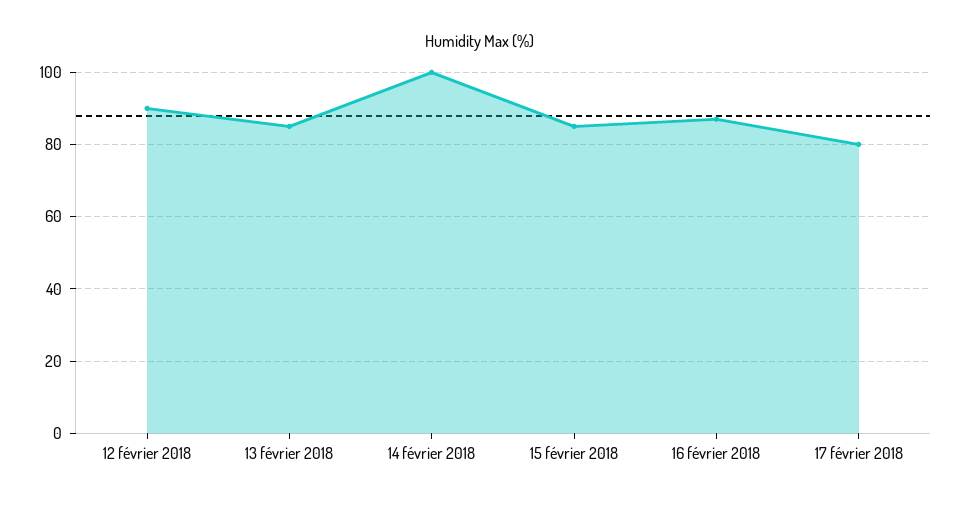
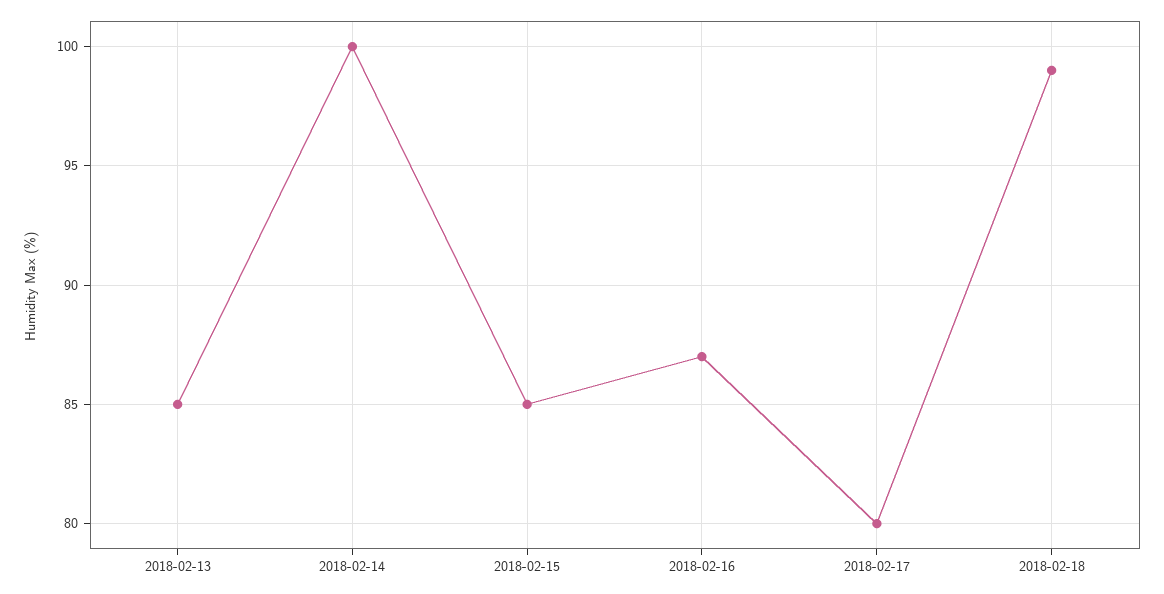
12 février 2018: 90 -> none
2018-02-18: none -> 99

